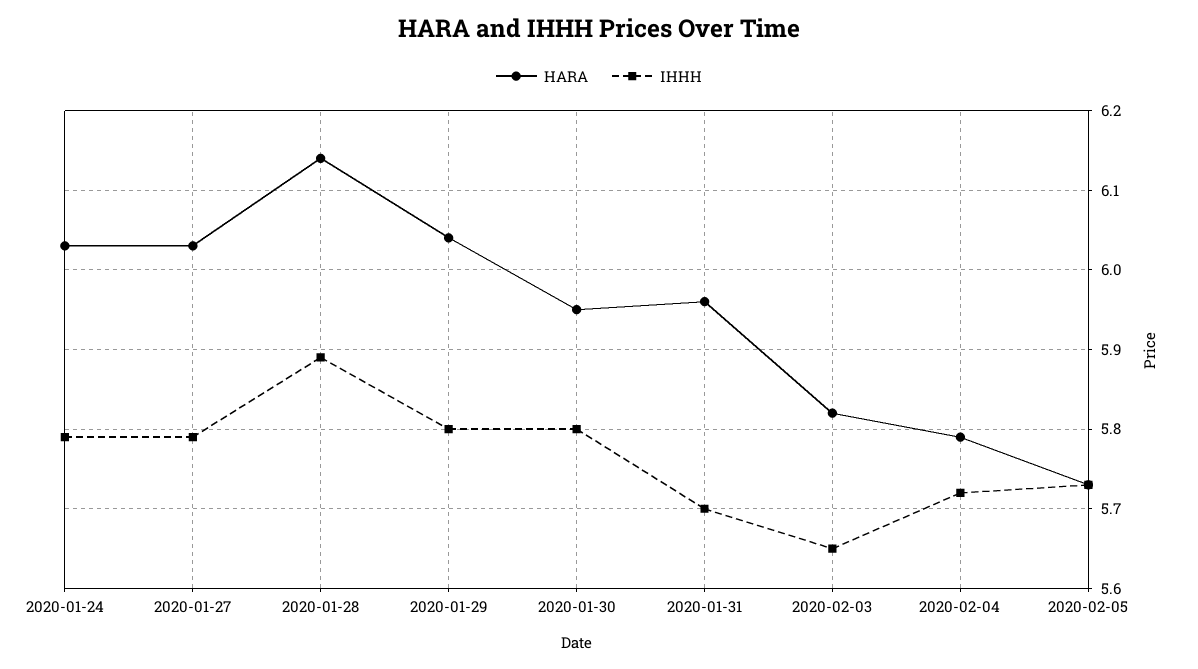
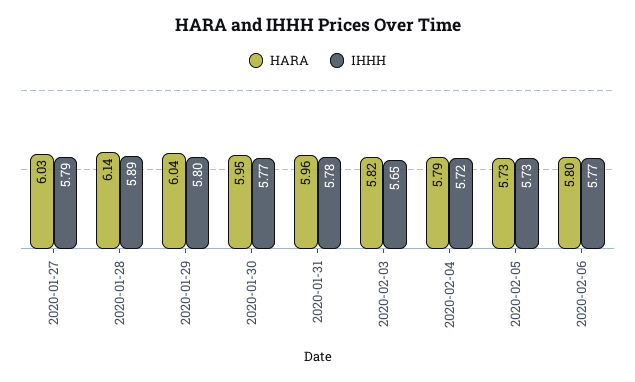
HARA, 2020-01-24: 6.03 -> none
IHHH, 2020-01-24: 5.79 -> none
IHHH, 2020-01-30: 5.8 -> 5.77
IHHH, 2020-01-31: 5.7 -> 5.78
HARA, 2020-02-06: none -> 5.8
IHHH, 2020-02-06: none -> 5.77

